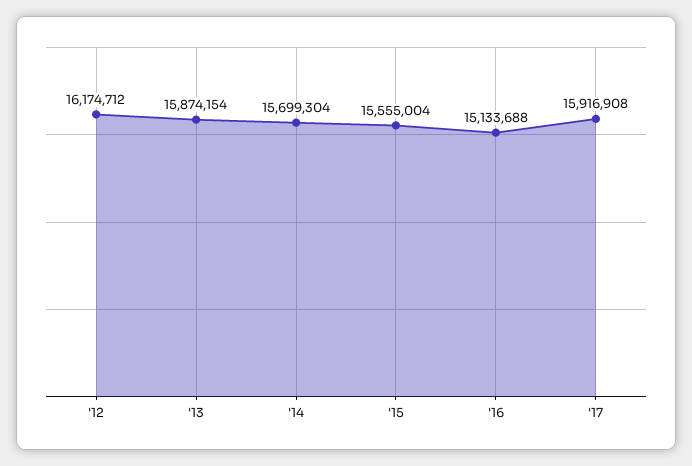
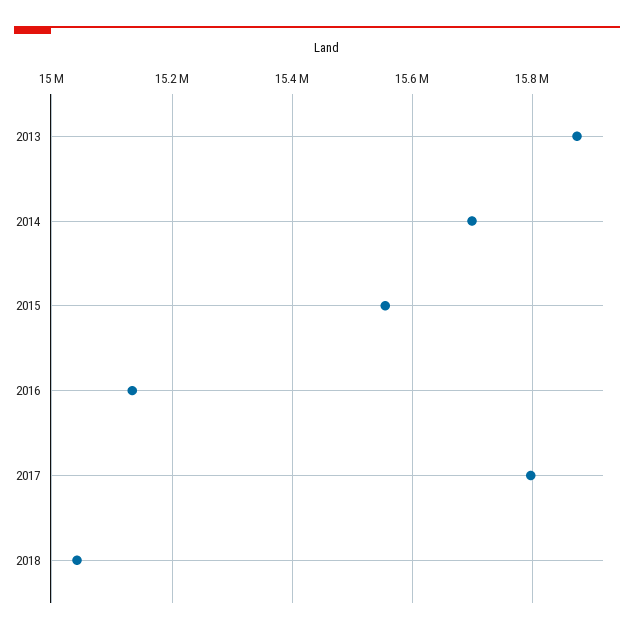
'12: 16174712 -> none
'17: 15916908 -> 15800000
2018: none -> 15040000

